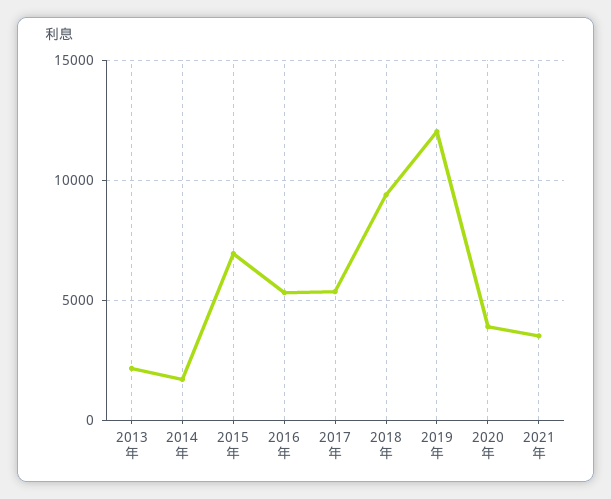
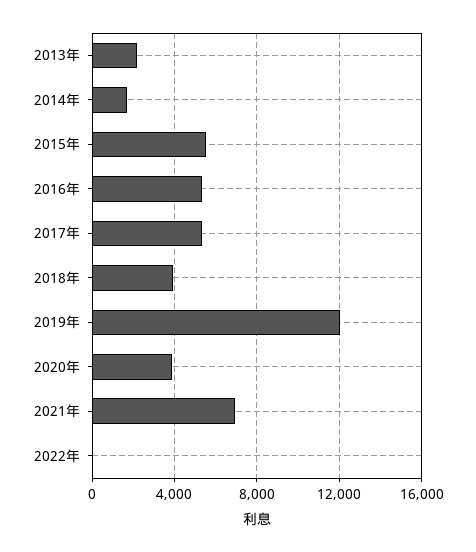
2015年: 7000 -> 5500
2018年: 9500 -> 4000
2021年: 3500 -> 7000
2022年: none -> 0

